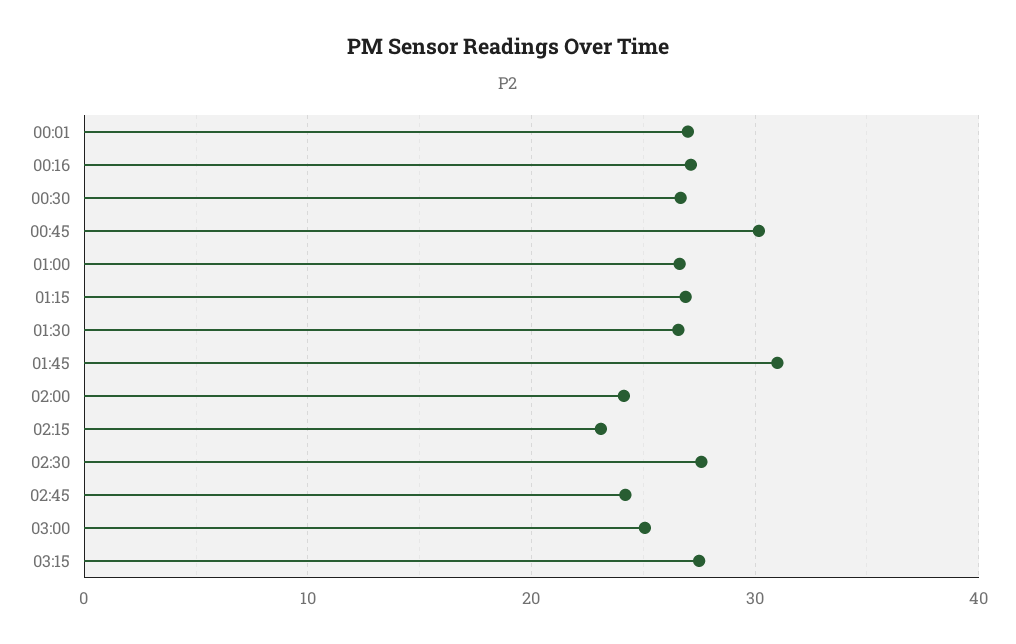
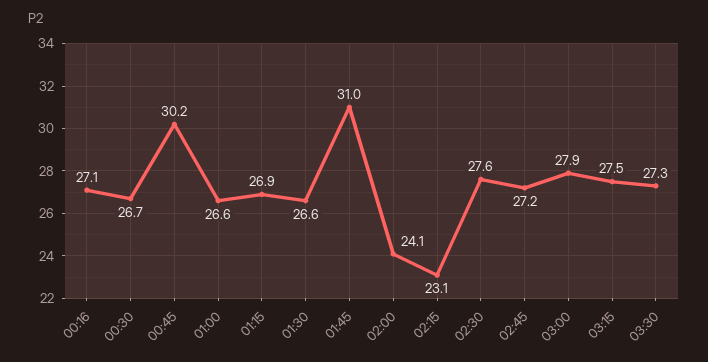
00:01: 27 -> none
02:45: 24 -> 27.2
03:00: 25 -> 27.9
03:30: none -> 27.3

